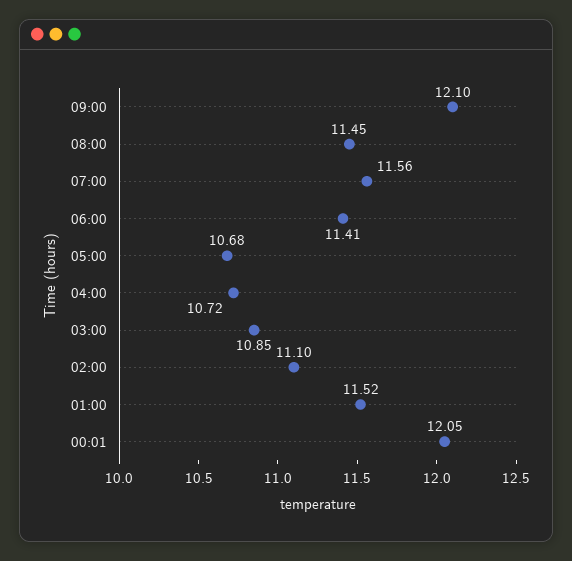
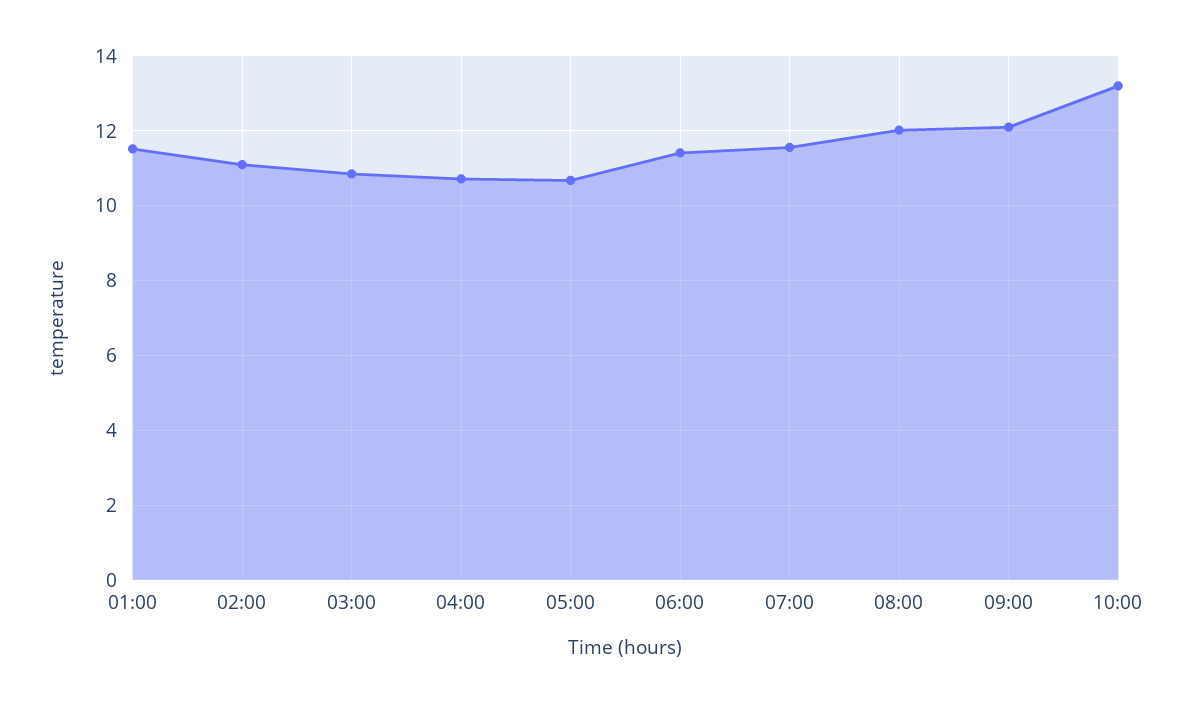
08:00: 11.45 -> 12
00:01: 12.05 -> none
10:00: none -> 13.2

